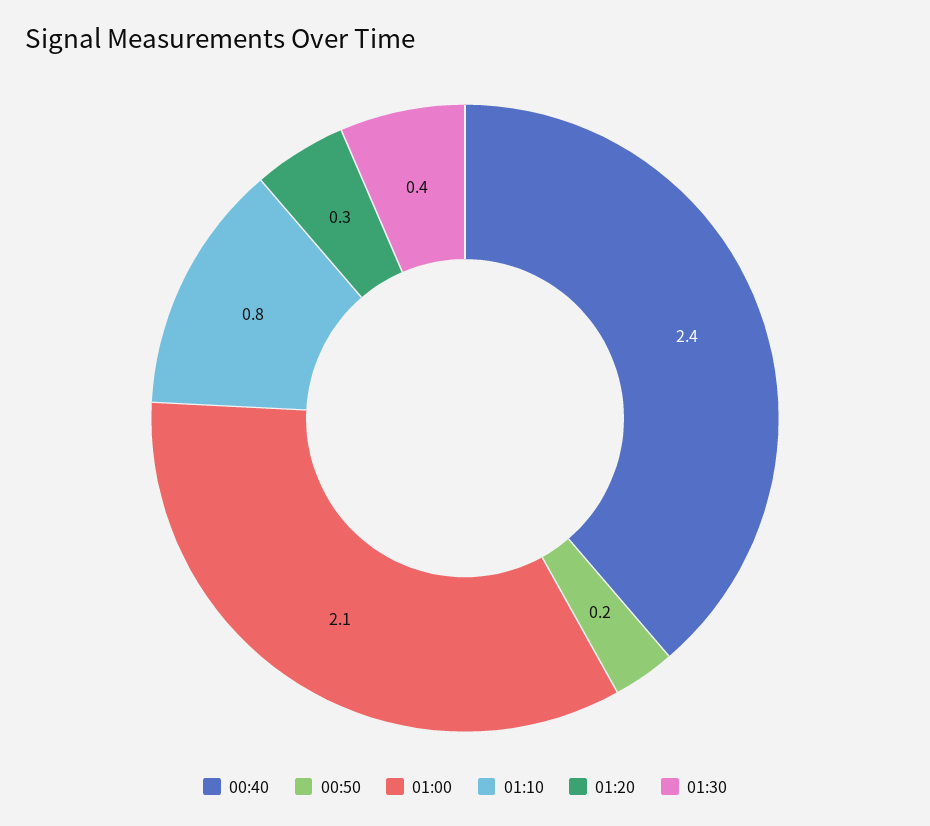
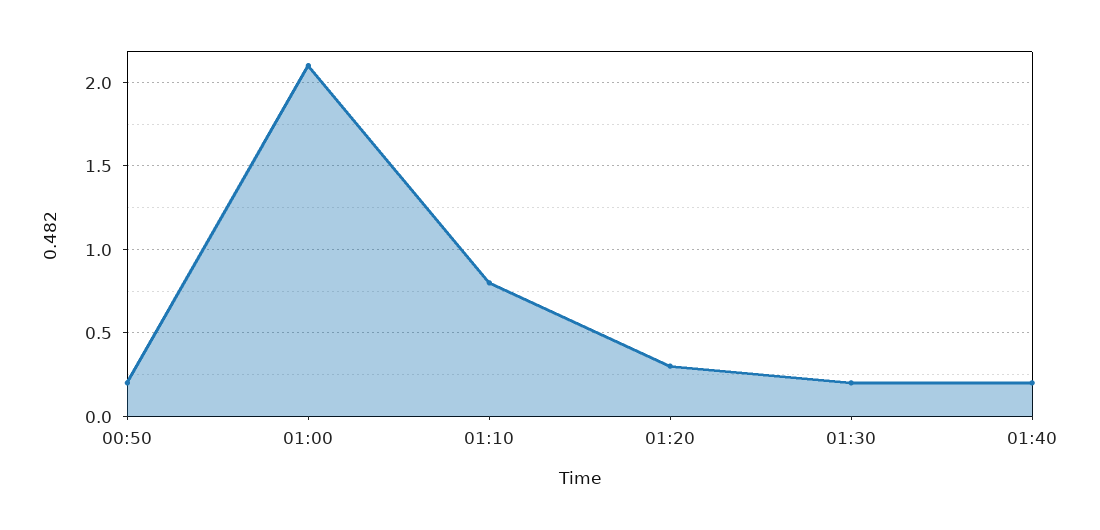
00:40: 2.4 -> none
01:30: 0.4 -> 0.2
01:40: none -> 0.2

